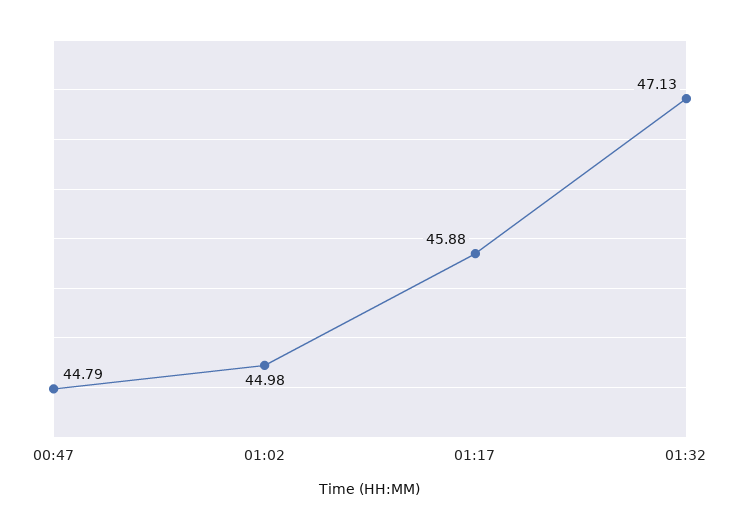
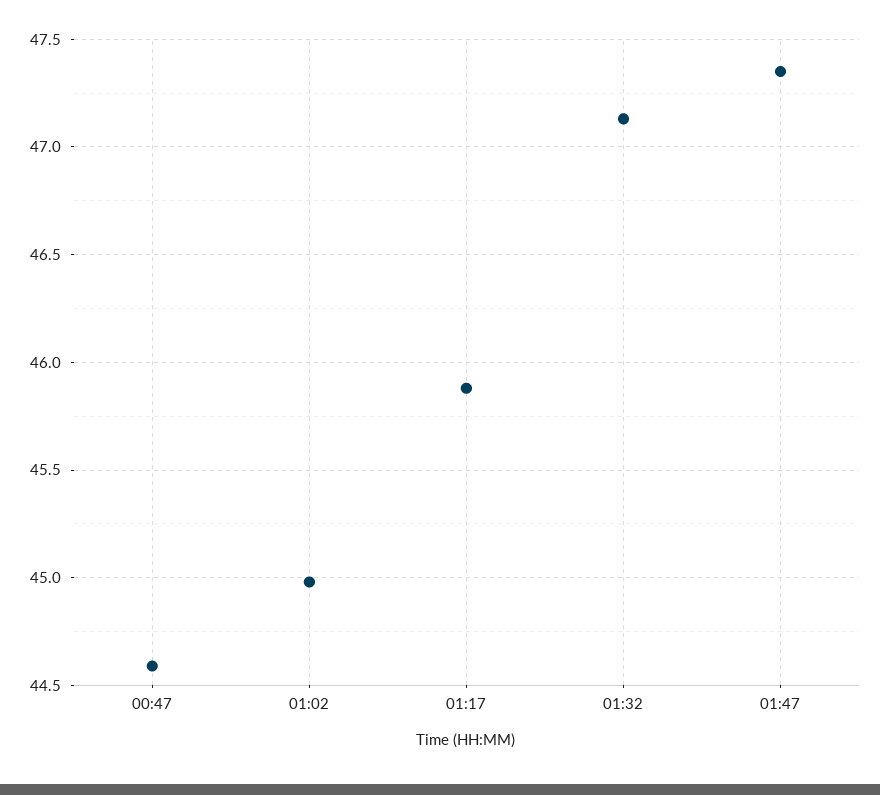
00:47: 44.79 -> 44.6
01:47: none -> 47.35

